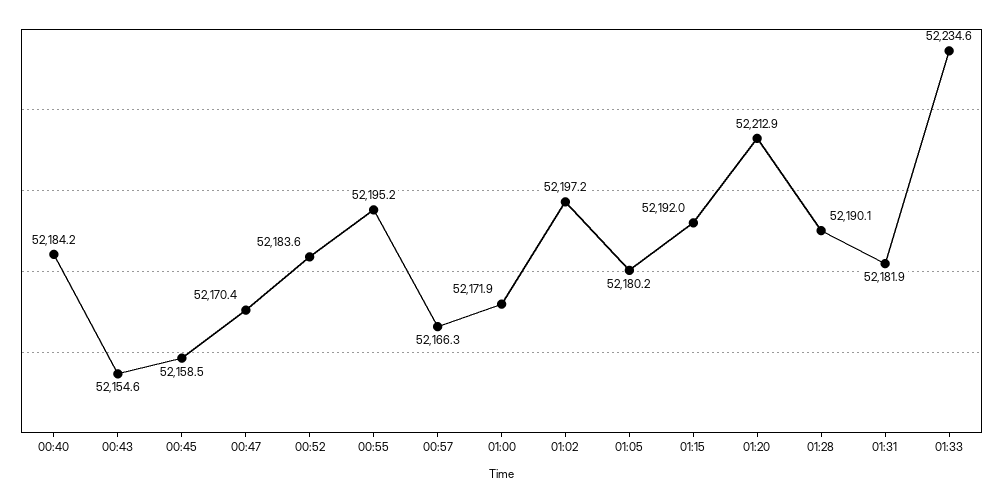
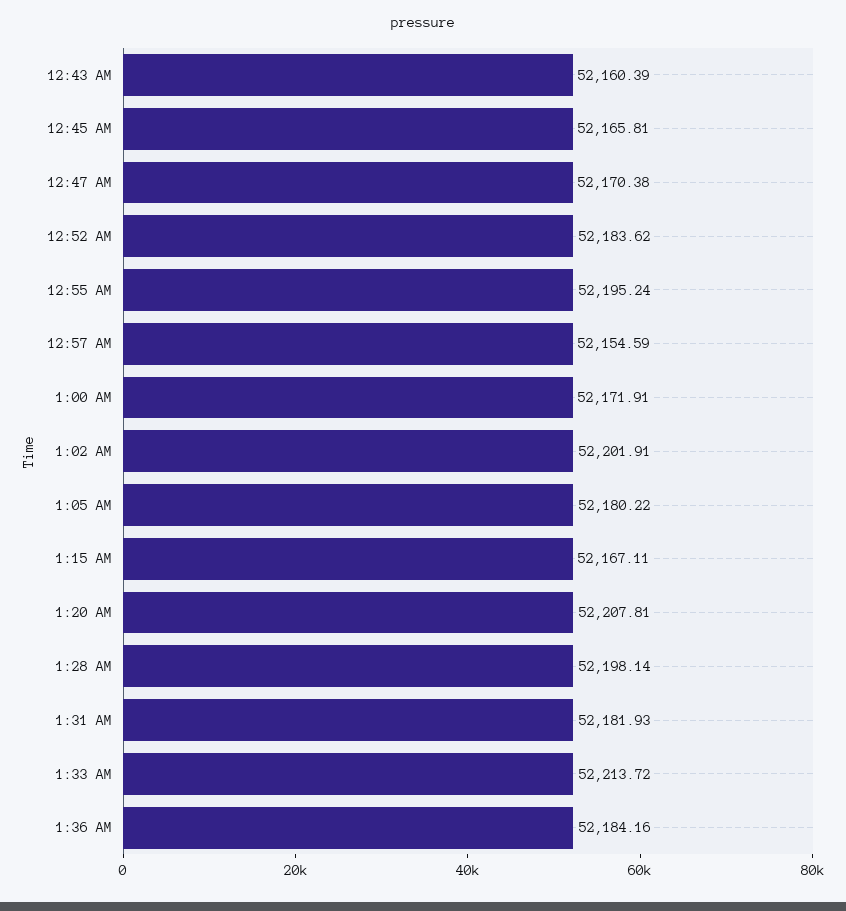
00:40: 52184.2 -> none
00:43: 52154.6 -> 52160.39
00:45: 52158.5 -> 52165.81
00:57: 52166.3 -> 52154.59
01:02: 52197.2 -> 52201.91
01:15: 52192 -> 52167.11
01:20: 52212.9 -> 52207.81
01:28: 52190.1 -> 52198.14
01:33: 52234.6 -> 52213.72
1:36 AM: none -> 52184.16

